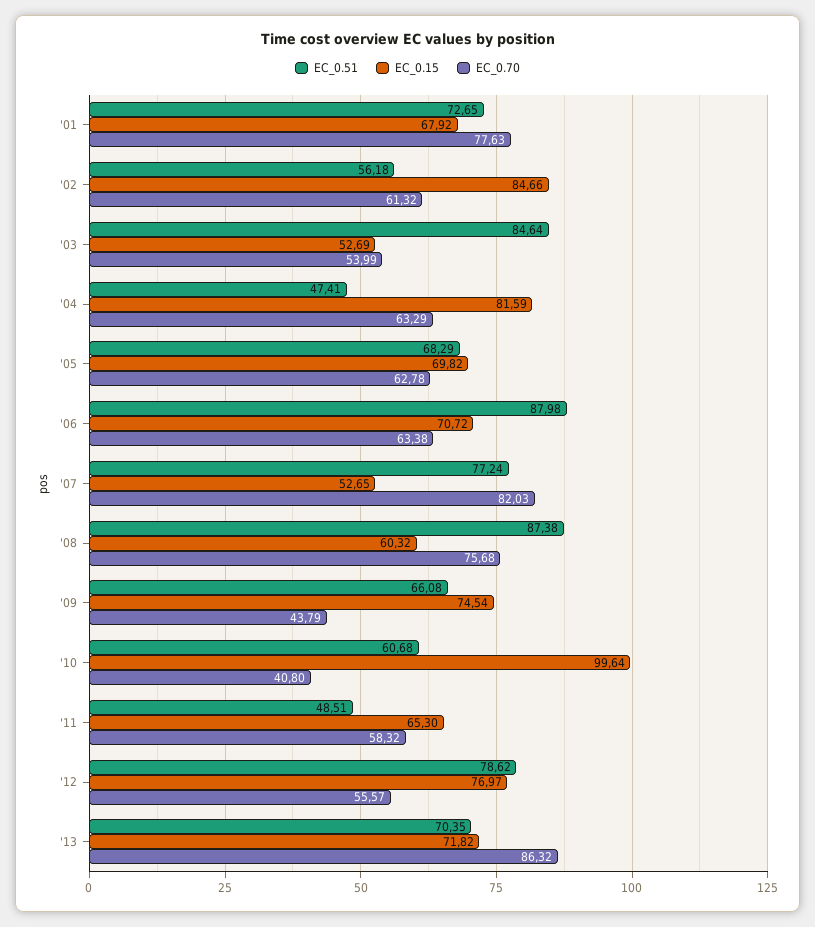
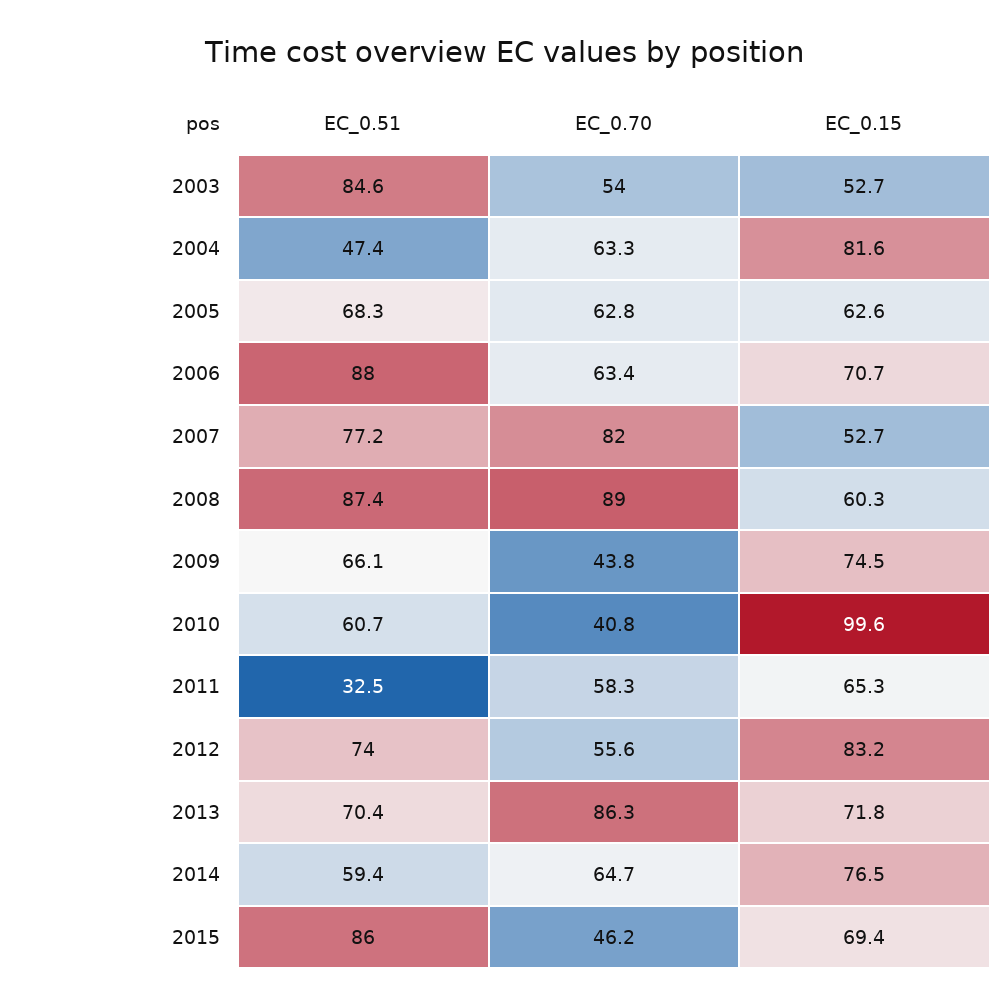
EC_0.51, '01: 72.65 -> none
EC_0.15, '01: 67.92 -> none
EC_0.70, '01: 77.63 -> none
EC_0.51, '02: 56.18 -> none
EC_0.15, '02: 84.66 -> none
EC_0.70, '02: 61.32 -> none
EC_0.15, '05: 69.82 -> 62.6
EC_0.70, '08: 75.68 -> 89
EC_0.51, '11: 48.51 -> 32.5
EC_0.51, '12: 78.62 -> 74
EC_0.15, '12: 76.97 -> 83.2
EC_0.51, 2014: none -> 59.4
EC_0.70, 2014: none -> 64.7
EC_0.15, 2014: none -> 76.5
EC_0.51, 2015: none -> 86
EC_0.70, 2015: none -> 46.2
EC_0.15, 2015: none -> 69.4

